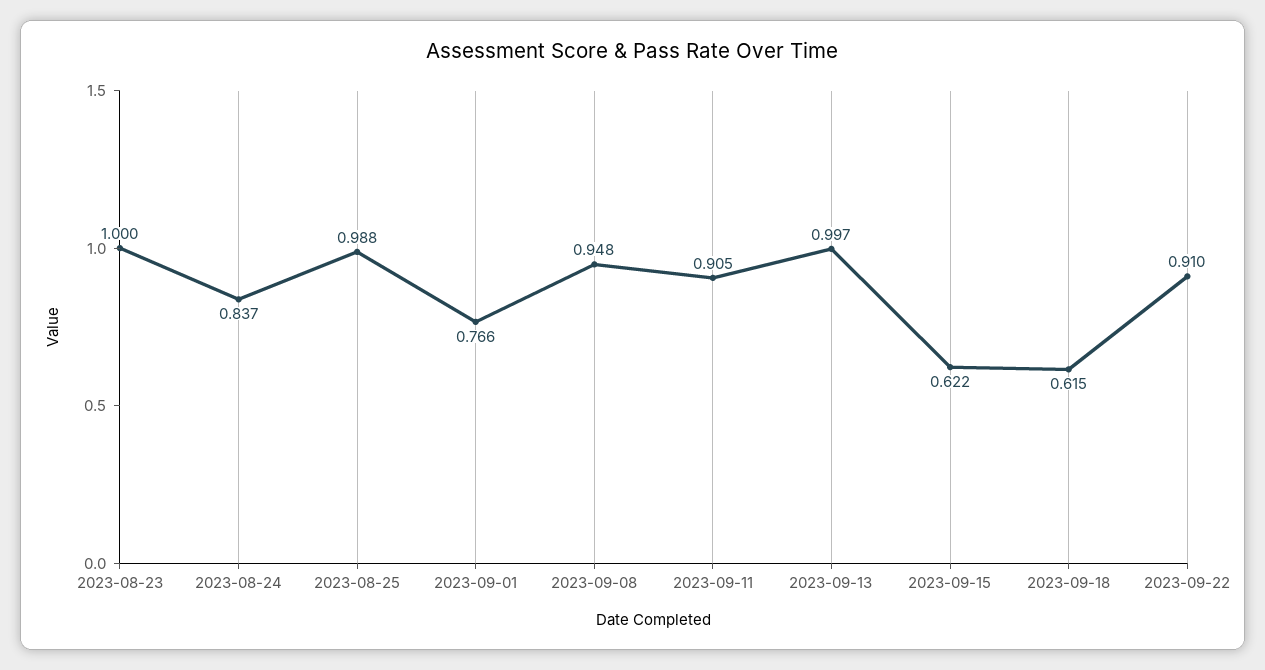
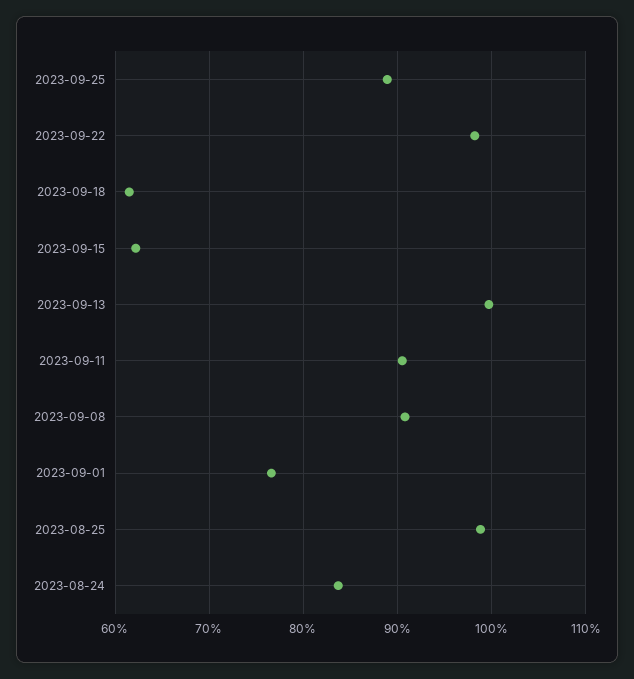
2023-08-23: 1 -> none
2023-09-08: 0.948 -> 0.91
2023-09-22: 0.91 -> 0.98
2023-09-25: none -> 0.89

